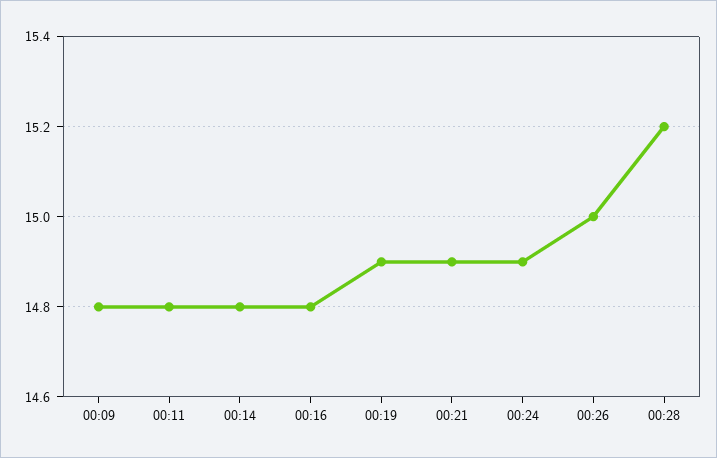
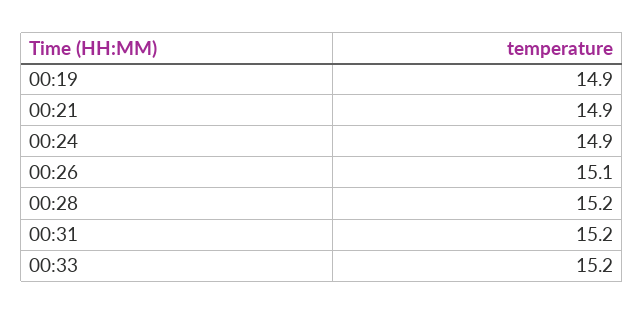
00:09: 14.8 -> none
00:11: 14.8 -> none
00:14: 14.8 -> none
00:16: 14.8 -> none
00:26: 15 -> 15.1
00:31: none -> 15.2
00:33: none -> 15.2

